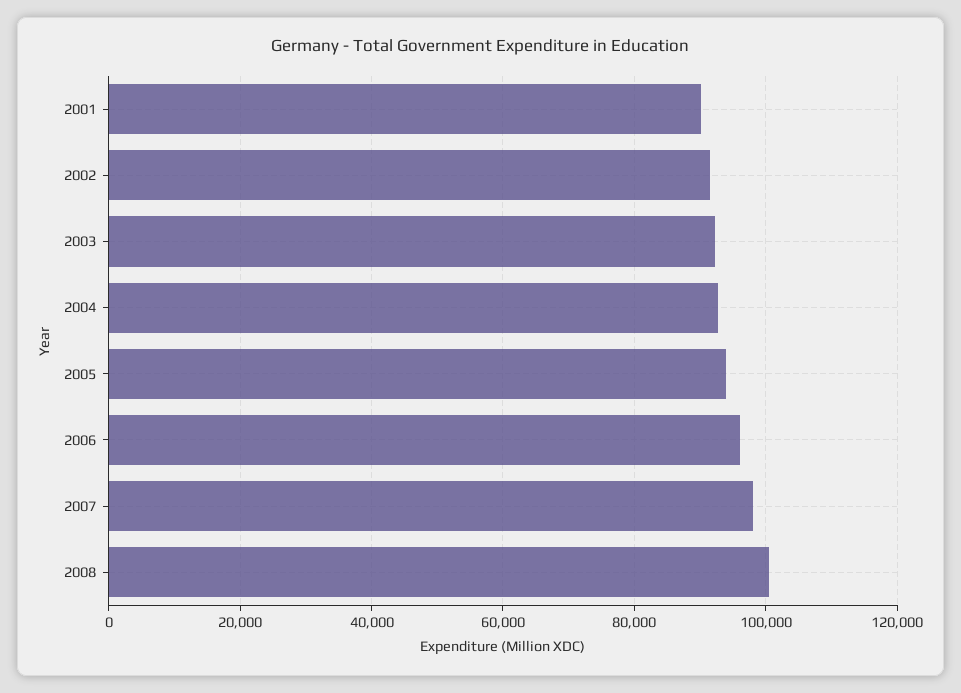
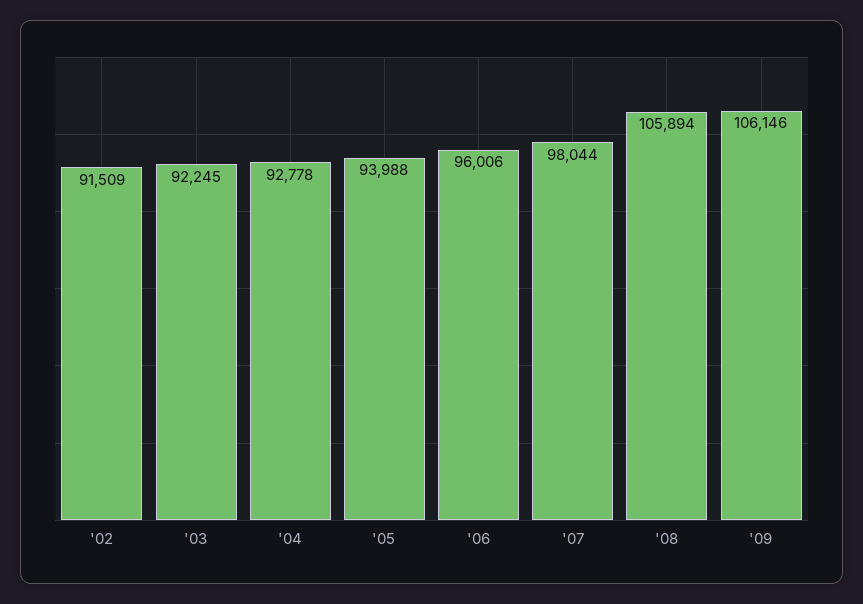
2001: 90000 -> none
2008: 100000 -> 105894
'09: none -> 106146

